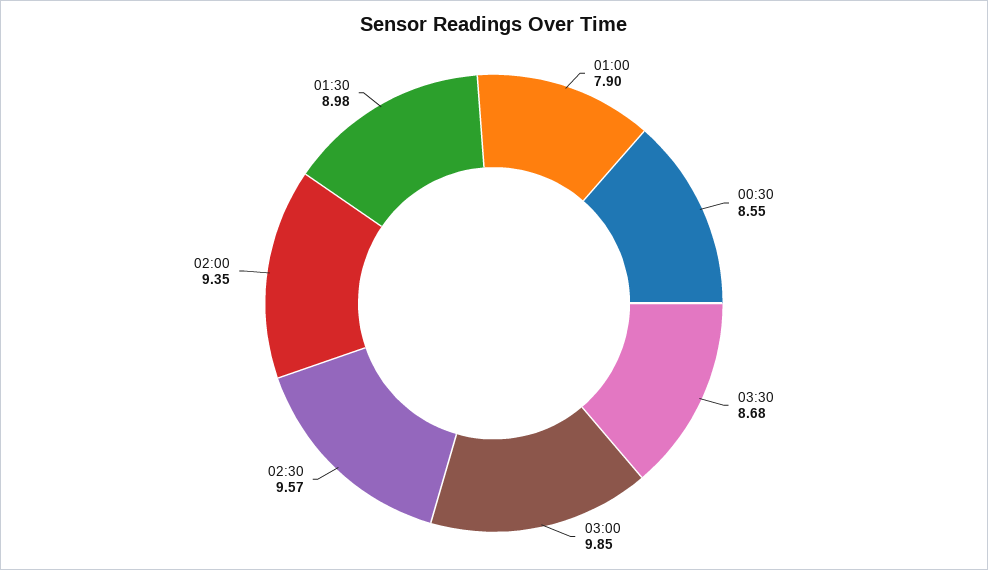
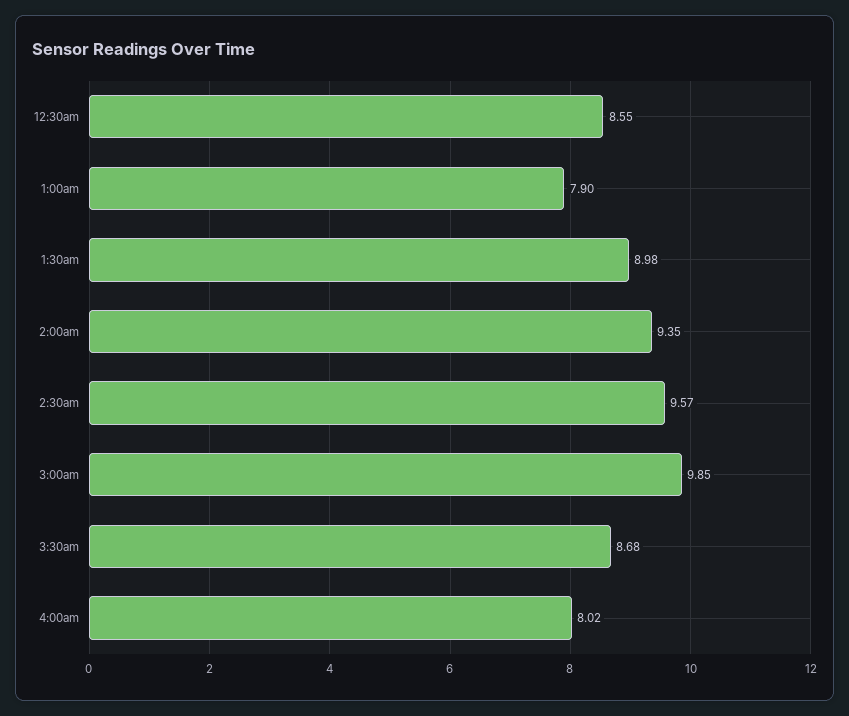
4:00am: none -> 8.02

